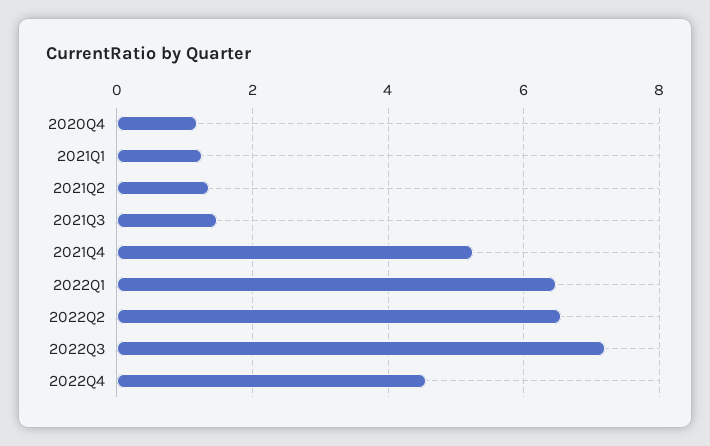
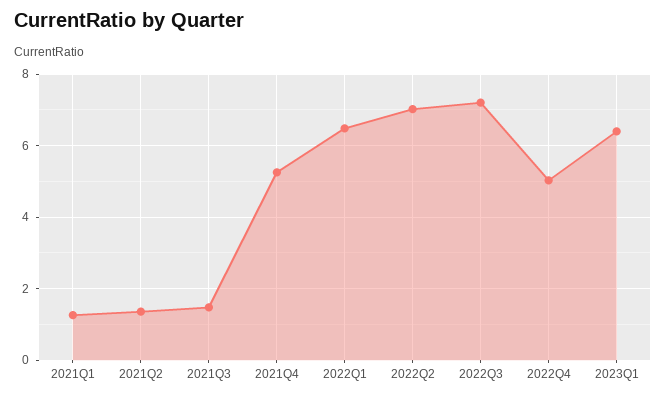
2020Q4: 1.2 -> none
2022Q2: 6.6 -> 7
2022Q4: 4.6 -> 5
2023Q1: none -> 6.4

